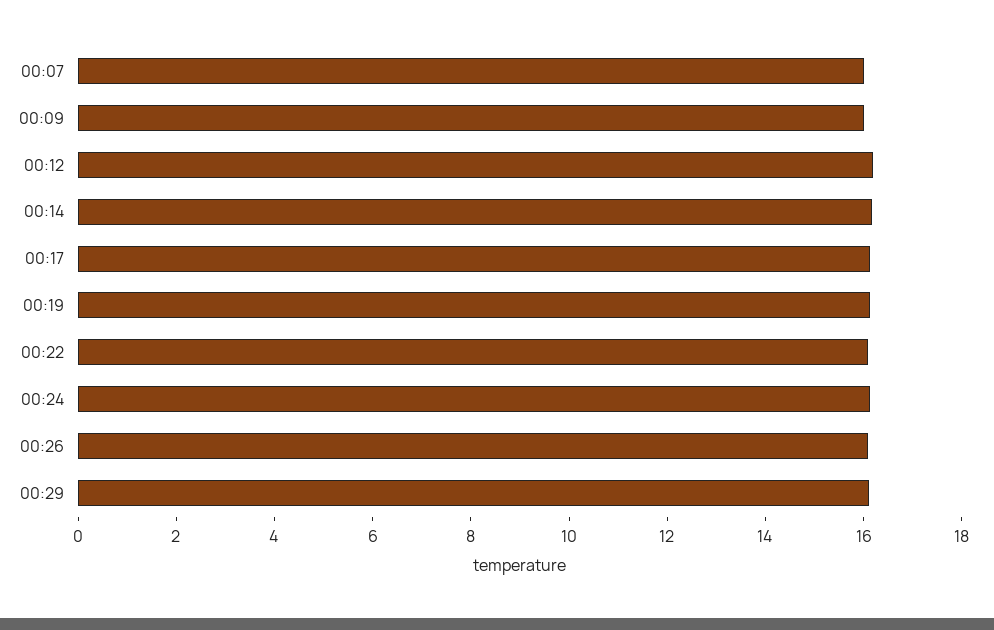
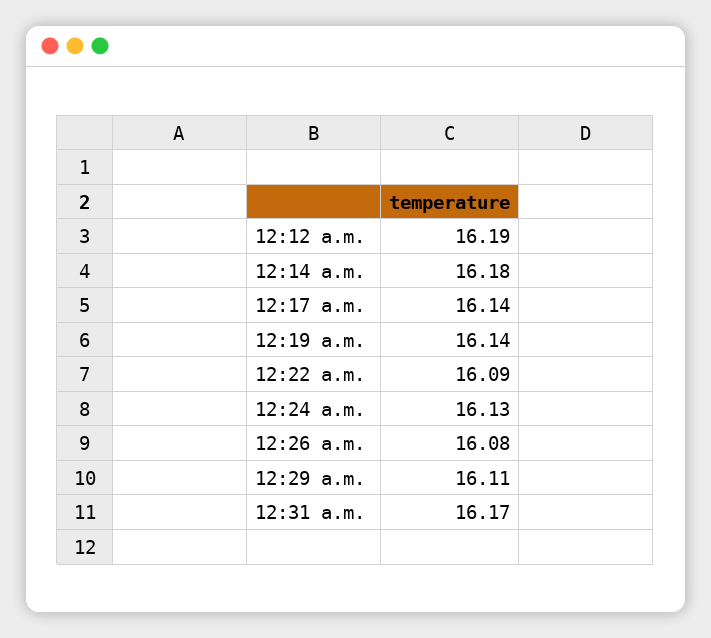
00:07: 16 -> none
00:09: 16 -> none
12:31 a.m.: none -> 16.17

